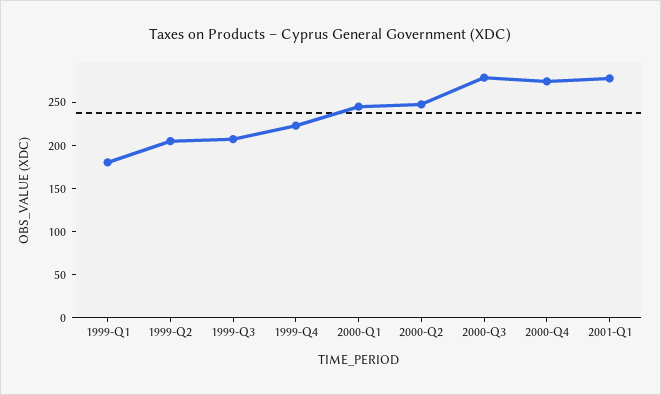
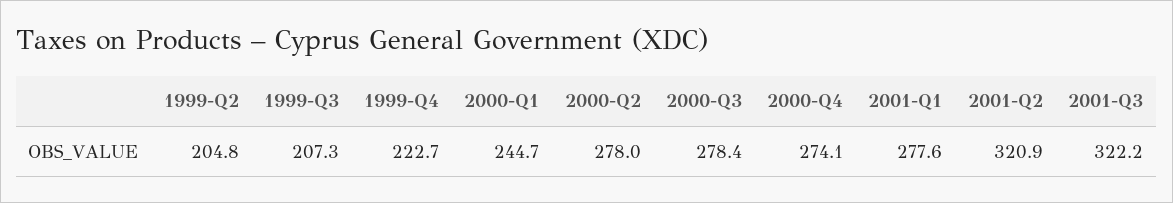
1999-Q1: 180 -> none
2000-Q2: 250 -> 278
2001-Q2: none -> 320.9
2001-Q3: none -> 322.2

